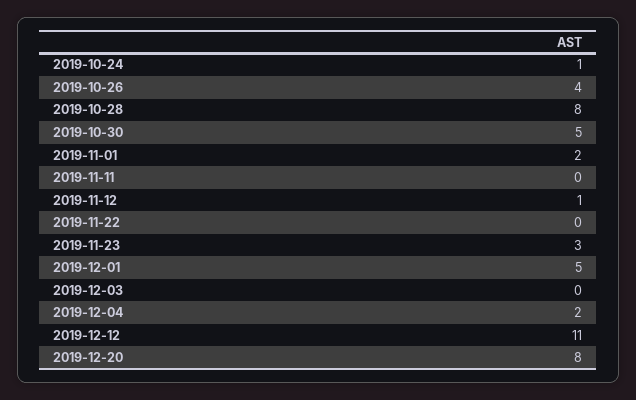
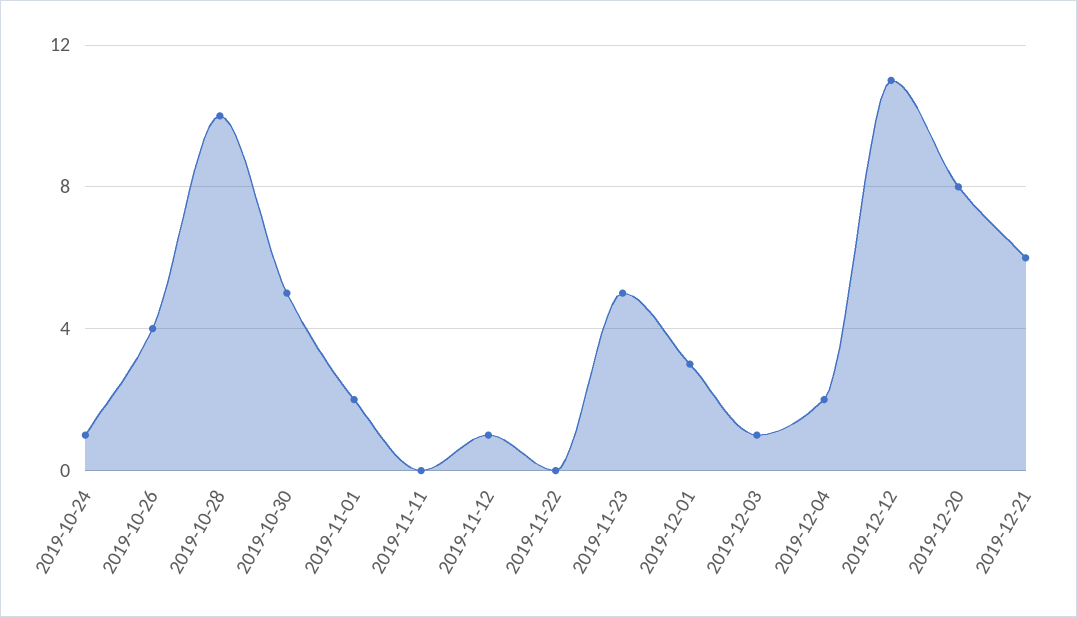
2019-10-28: 8 -> 10
2019-11-23: 3 -> 5
2019-12-01: 5 -> 3
2019-12-03: 0 -> 1
2019-12-21: none -> 6

